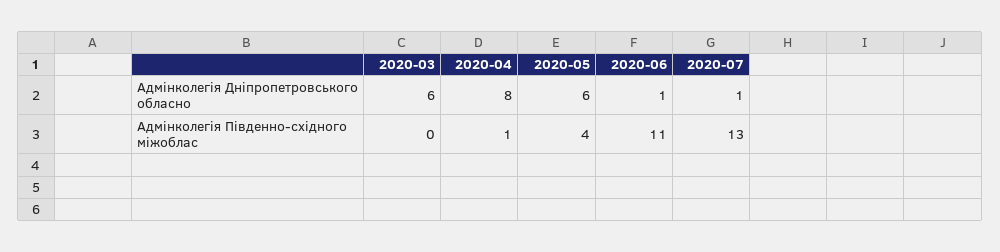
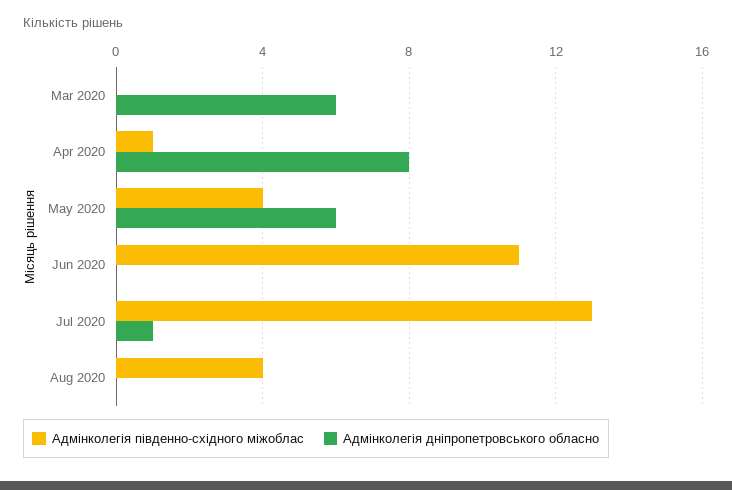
Адмінколегія Дніпропетровського обласно, 2020-06: 1 -> 0
Адмінколегія Південно-східного міжоблас, Aug 2020: none -> 4
Адмінколегія Дніпропетровського обласно, Aug 2020: none -> 0

